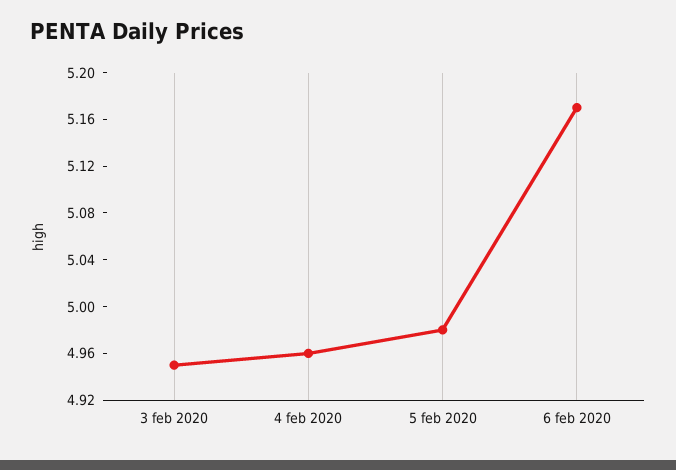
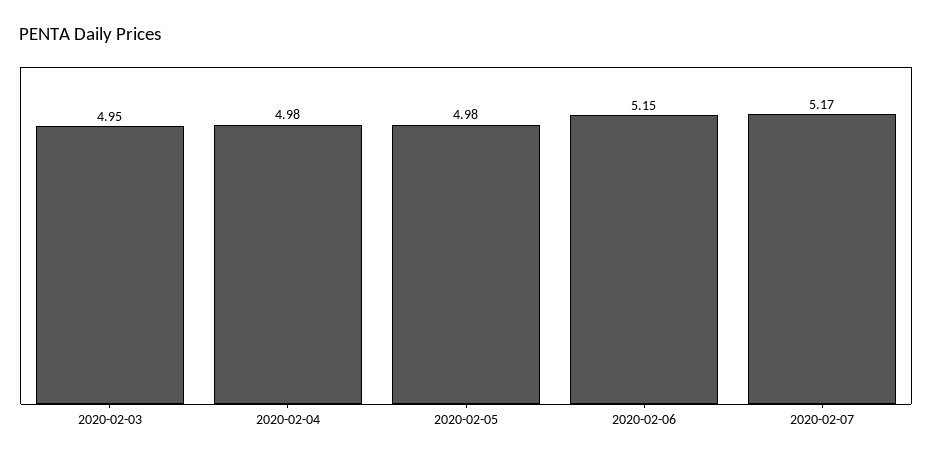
4 feb 2020: 4.96 -> 4.98
6 feb 2020: 5.17 -> 5.15
2020-02-07: none -> 5.17

